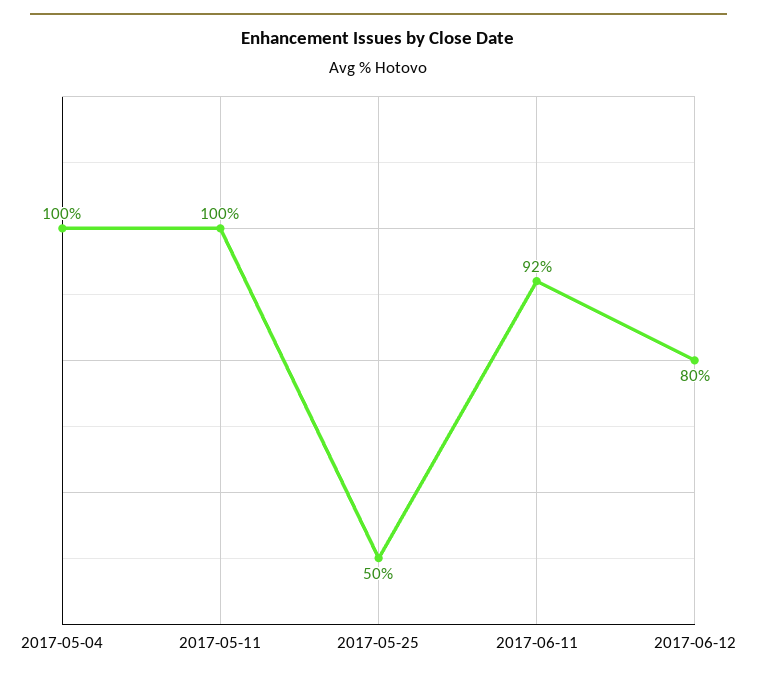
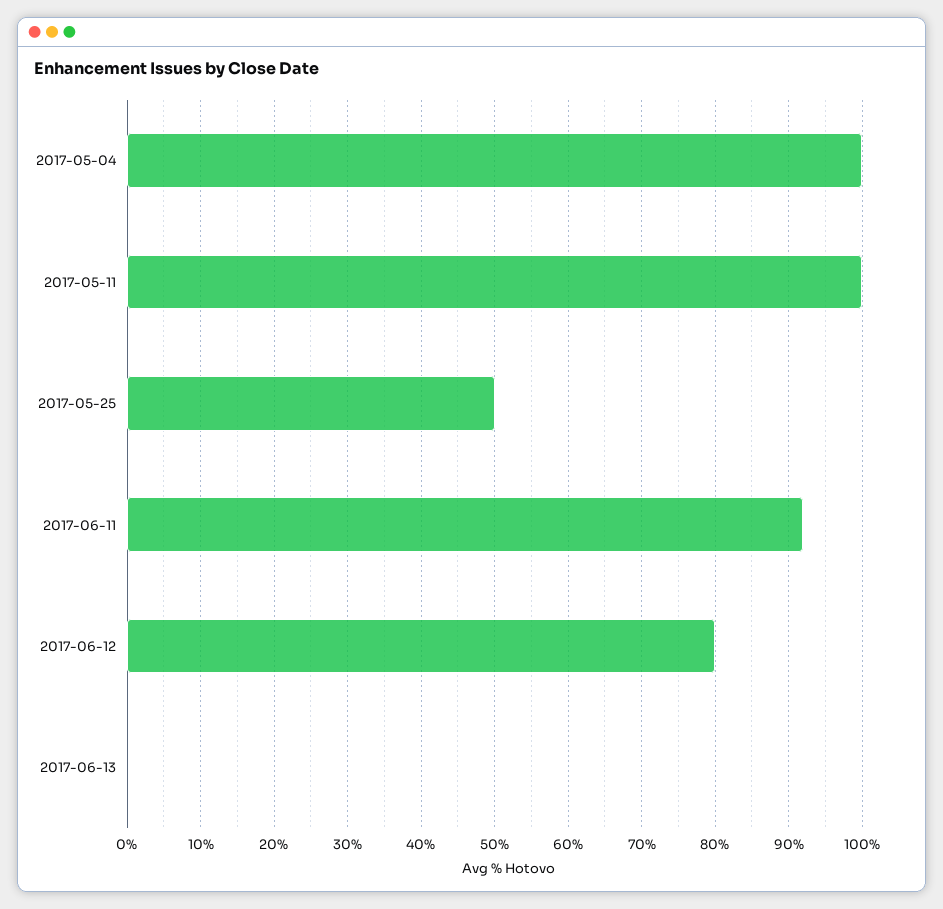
2017-06-13: none -> 0

